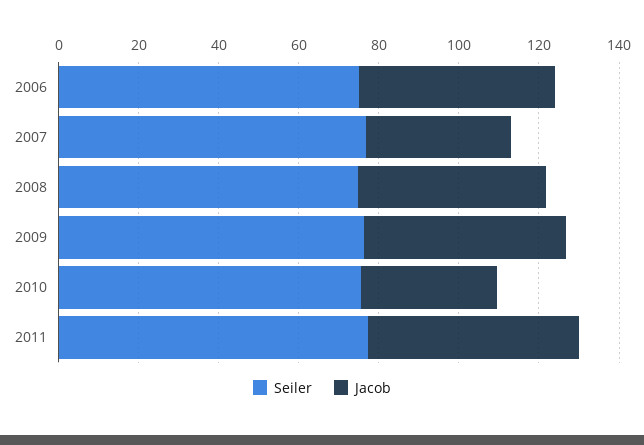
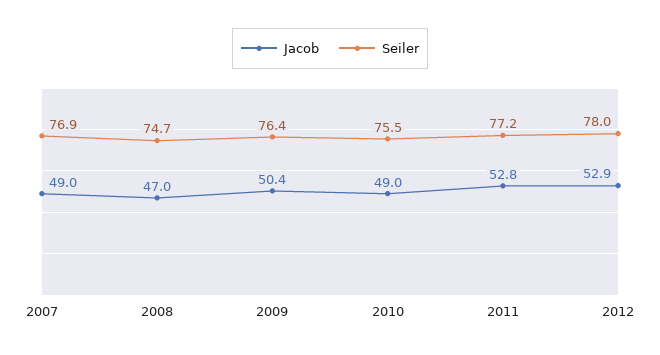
Seiler, 2006: 75 -> none
Jacob, 2006: 50 -> none
Jacob, 2007: 35 -> 49
Jacob, 2010: 35 -> 49
Jacob, 2012: none -> 52.9
Seiler, 2012: none -> 78

